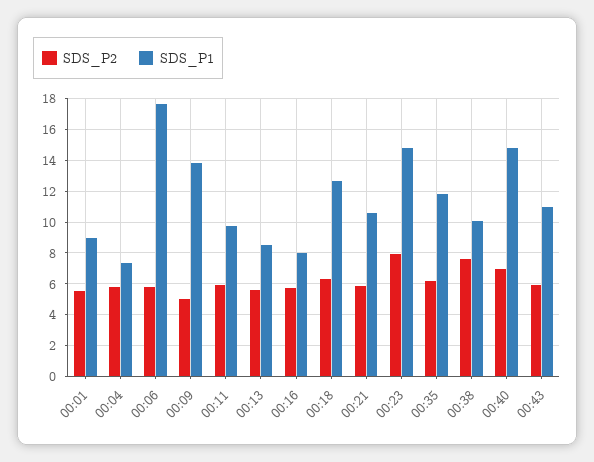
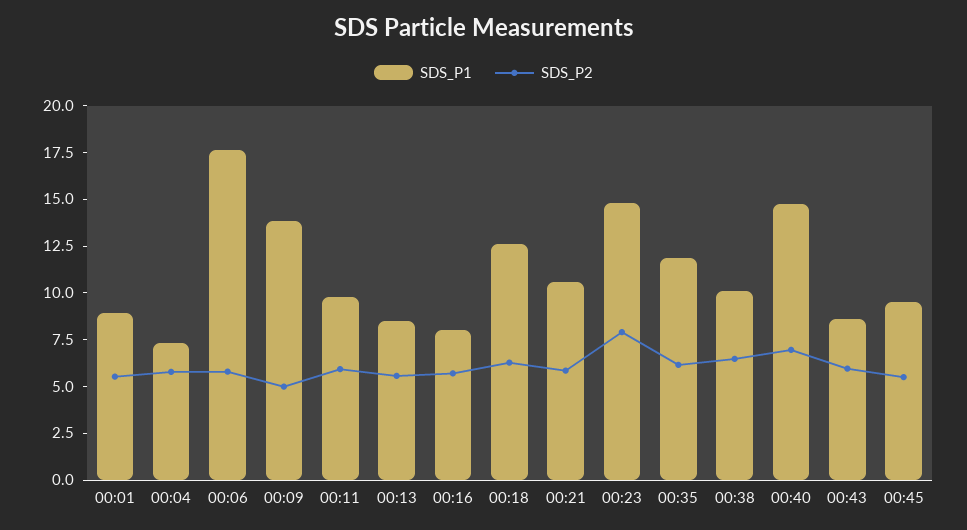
SDS_P2, 00:38: 7.5 -> 6.5
SDS_P1, 00:43: 11 -> 8.5
SDS_P1, 00:45: none -> 9.5
SDS_P2, 00:45: none -> 5.5

